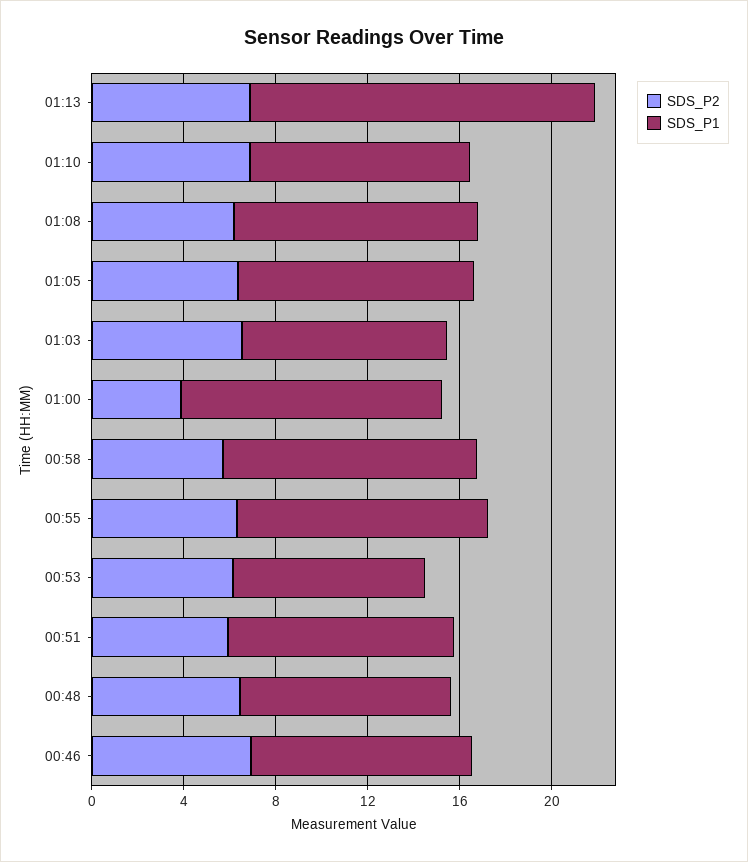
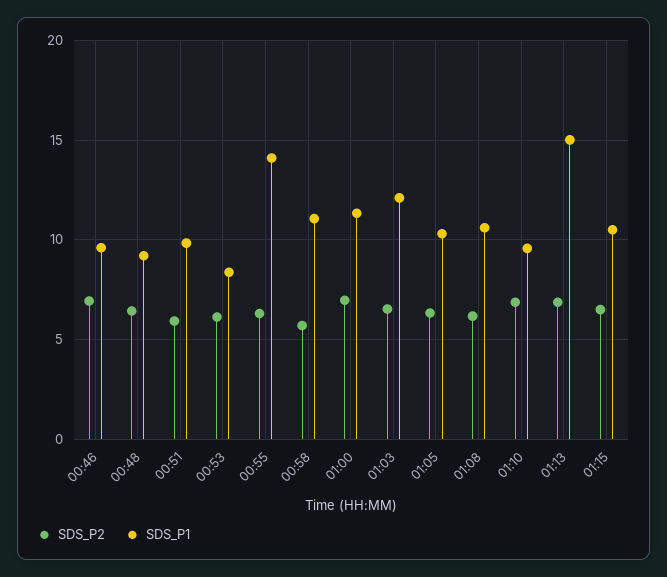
SDS_P1, 01:03: 9 -> 12
SDS_P2, 01:00: 4 -> 7
SDS_P1, 00:55: 11 -> 14
SDS_P2, 01:15: none -> 6.5
SDS_P1, 01:15: none -> 10.5

